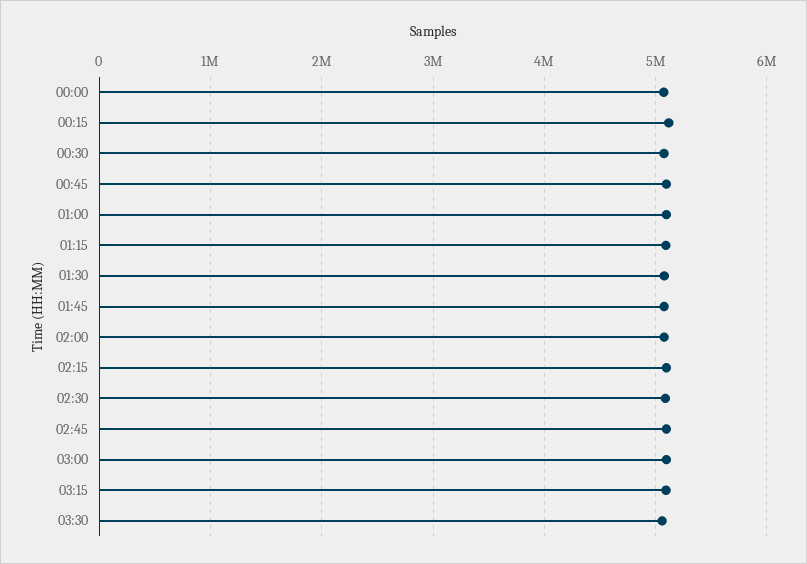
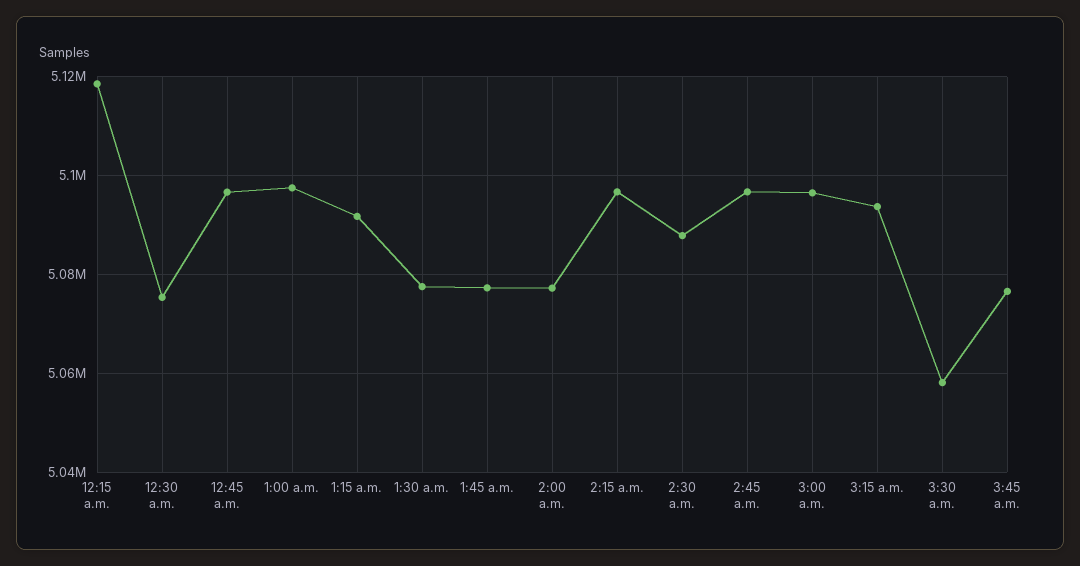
00:00: 5100000 -> none
3:45 a.m.: none -> 5076000

